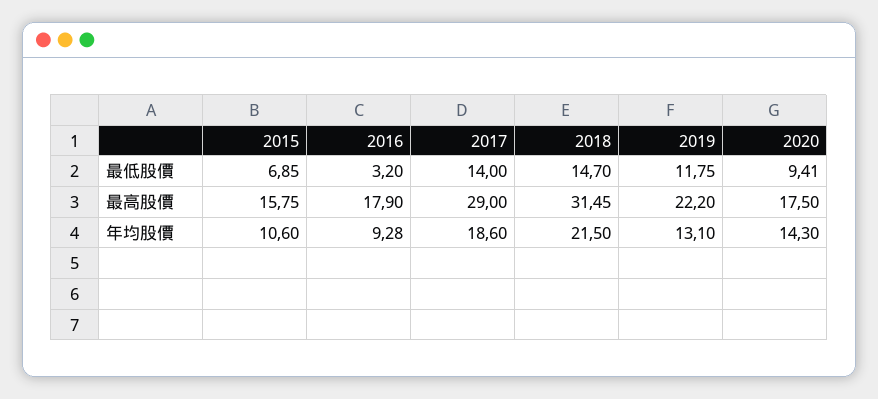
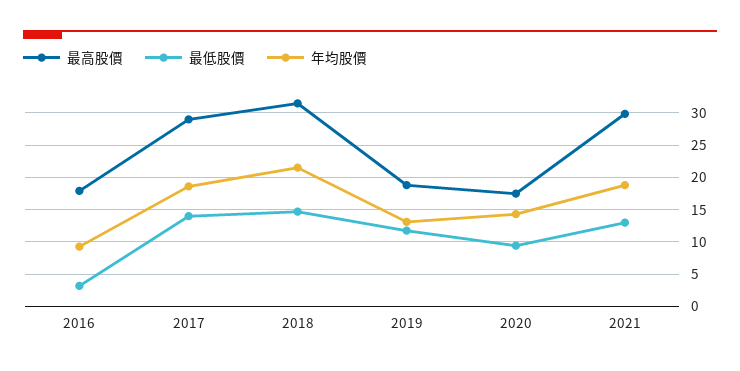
最低股價, 2015: 6.85 -> none
最高股價, 2015: 15.75 -> none
最高股價, 2019: 22.2 -> 19
年均股價, 2015: 10.6 -> none
最高股價, 2021: none -> 30
最低股價, 2021: none -> 13
年均股價, 2021: none -> 19

